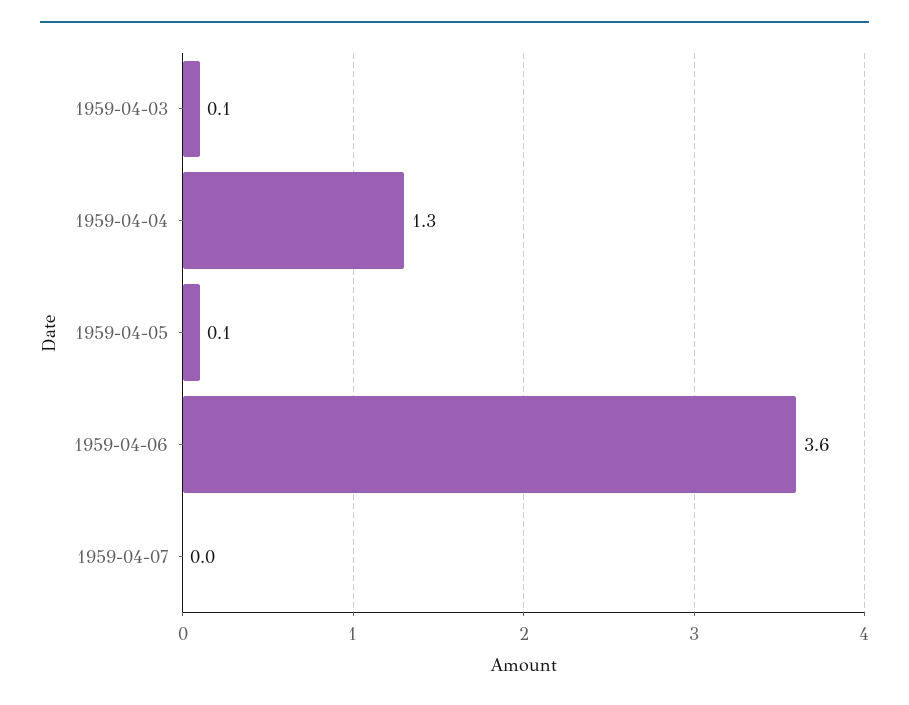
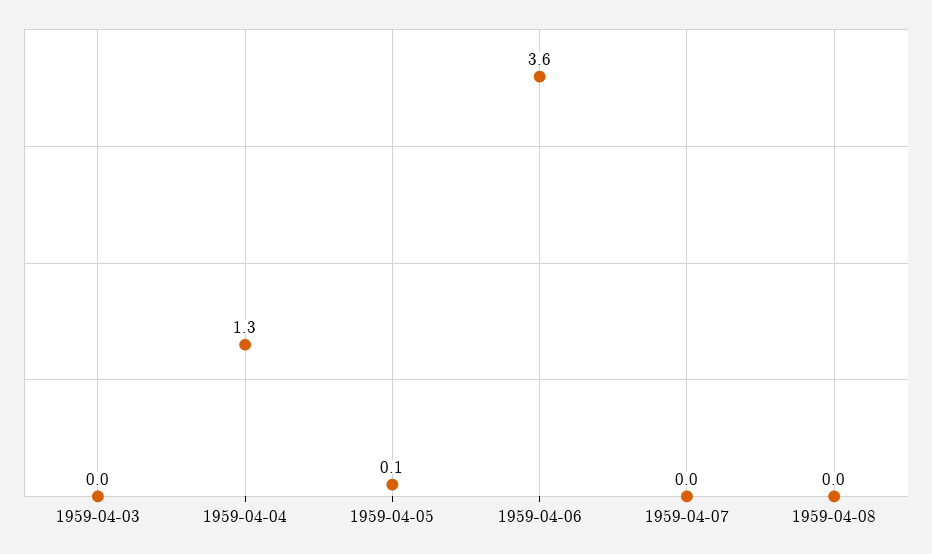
1959-04-03: 0.1 -> 0
1959-04-08: none -> 0

